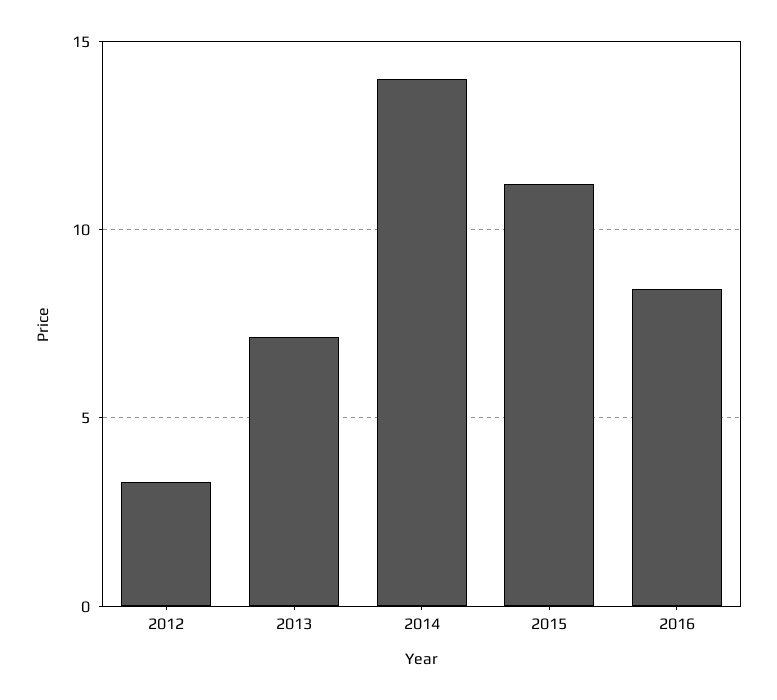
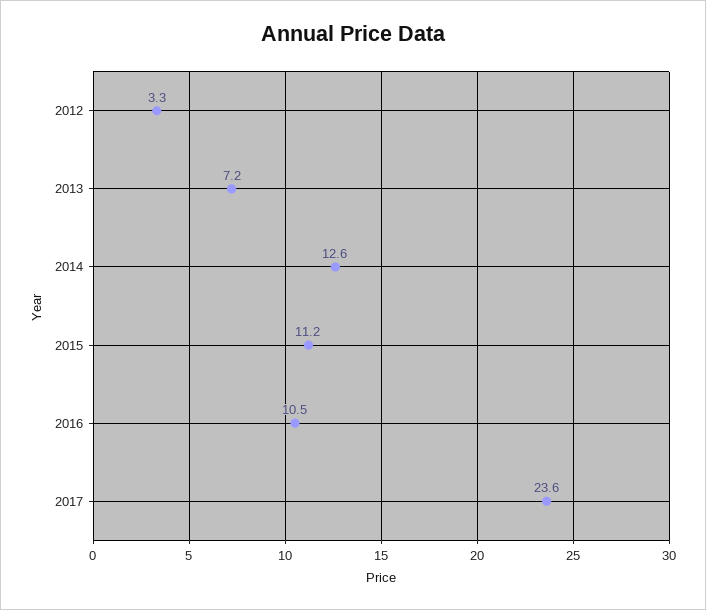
2014: 14 -> 12.6
2016: 8.5 -> 10.5
2017: none -> 23.6

